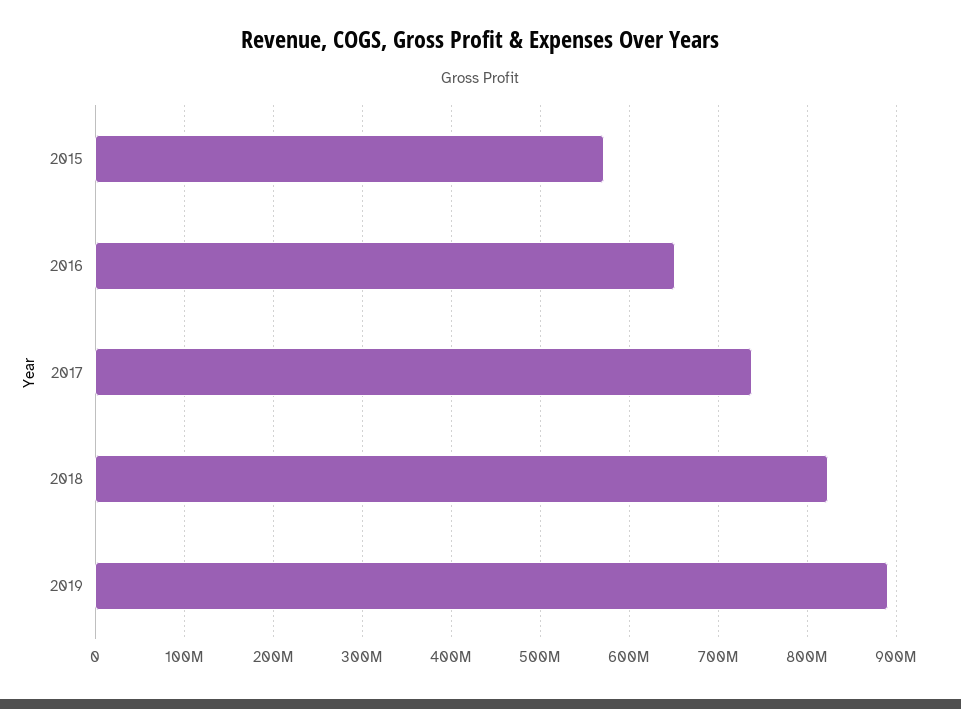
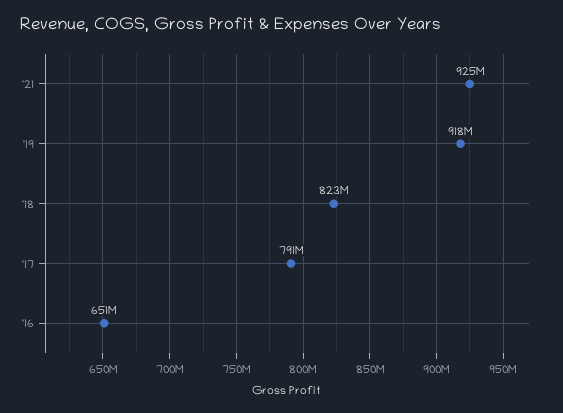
2015: 570000000 -> none
2017: 740000000 -> 791000000
2019: 890000000 -> 918000000
'21: none -> 925000000

